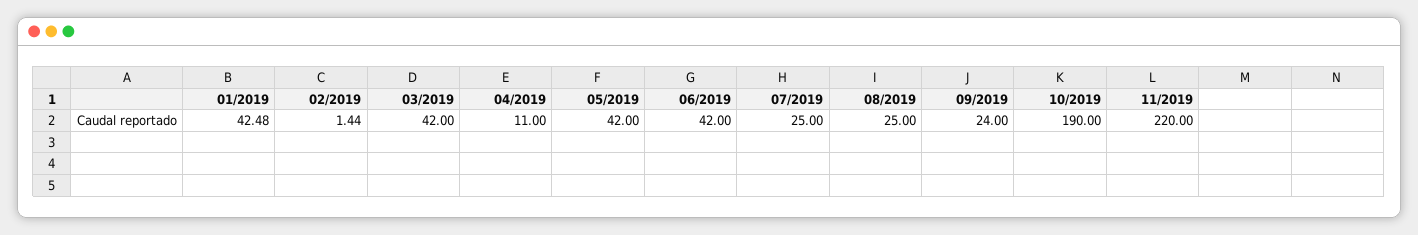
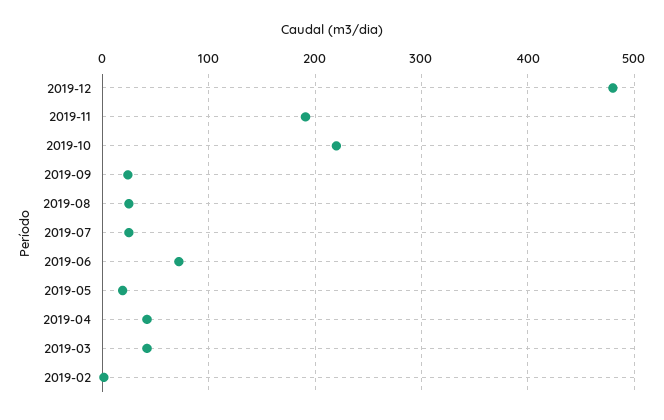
01/2019: 42.48 -> none
04/2019: 11 -> 40
05/2019: 42 -> 20
06/2019: 42 -> 70
10/2019: 190 -> 220
11/2019: 220 -> 190
2019-12: none -> 480

